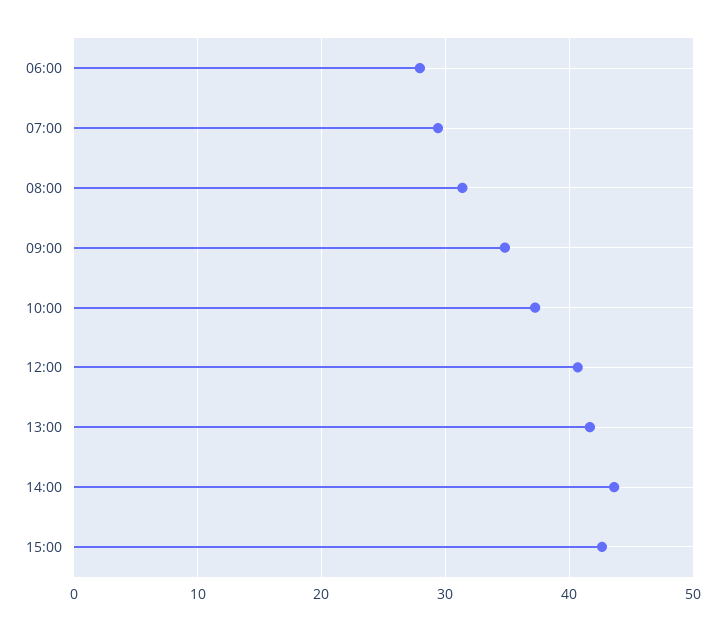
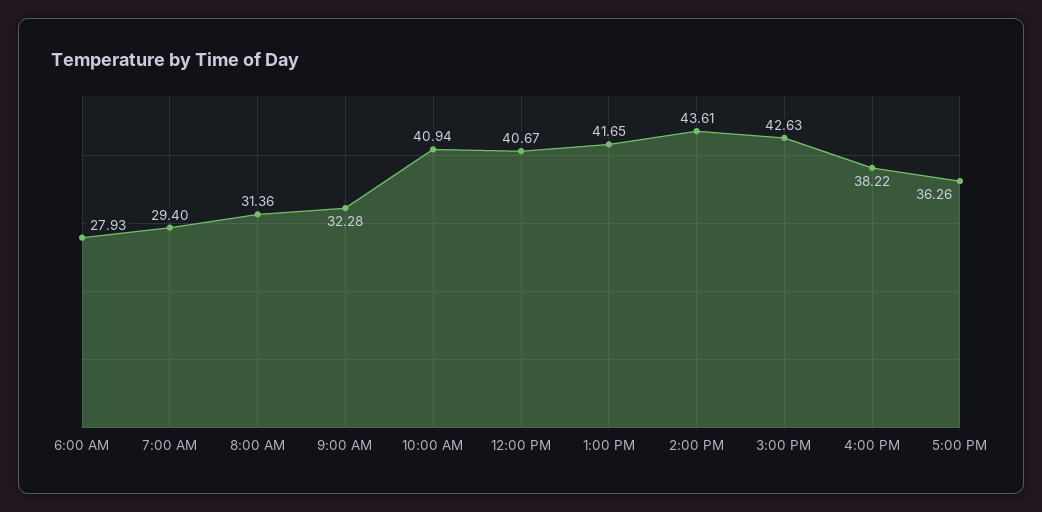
09:00: 35 -> 32.28
10:00: 37 -> 40.94
4:00 PM: none -> 38.22
5:00 PM: none -> 36.26

